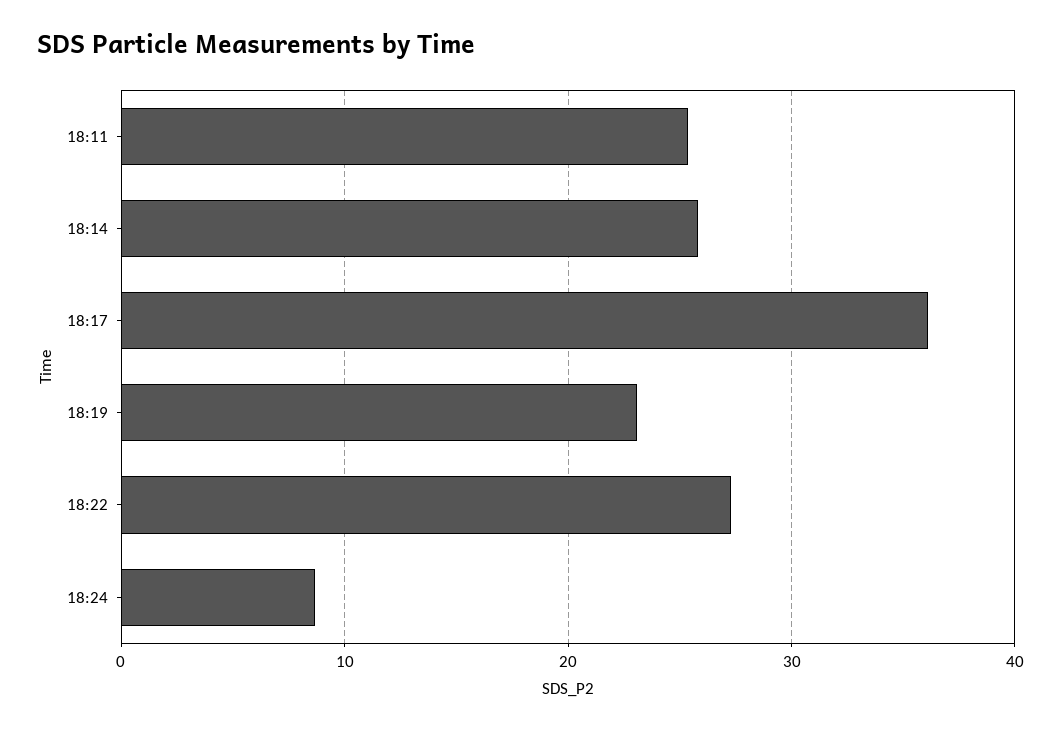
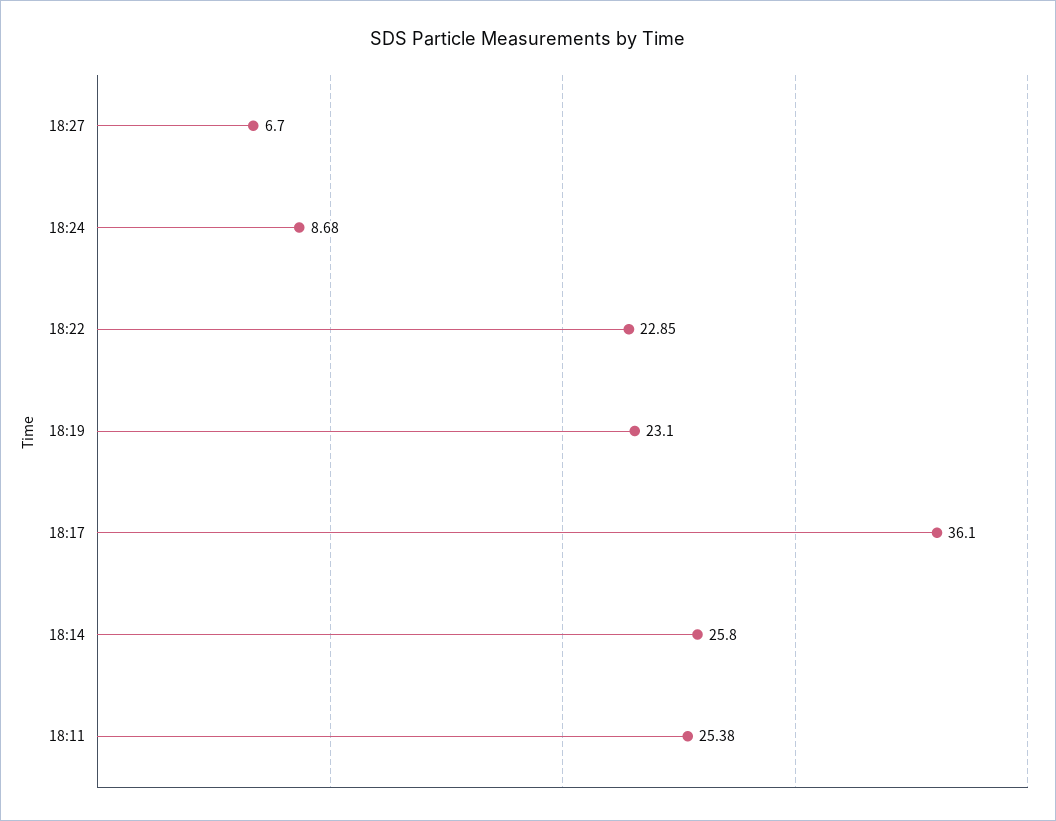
18:22: 27 -> 22.85
18:27: none -> 6.7

